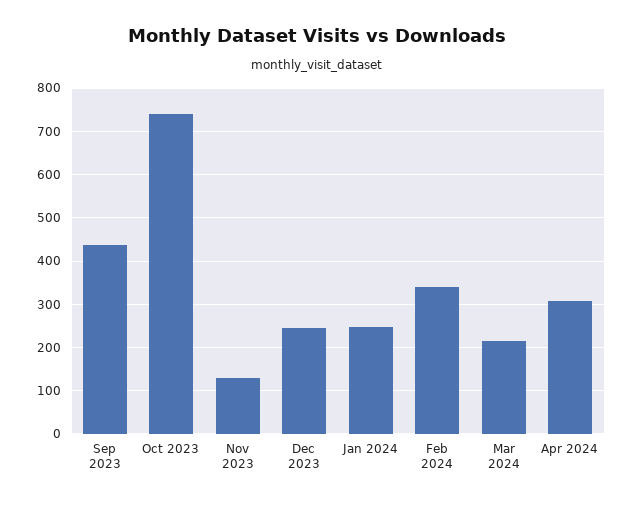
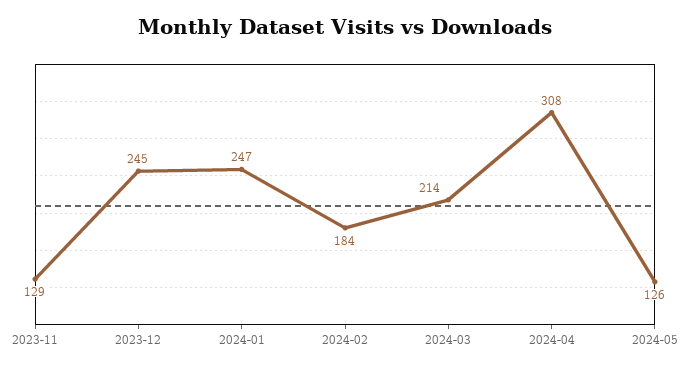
Sep 2023: 440 -> none
Oct 2023: 740 -> none
Feb 2024: 340 -> 184
2024-05: none -> 126

